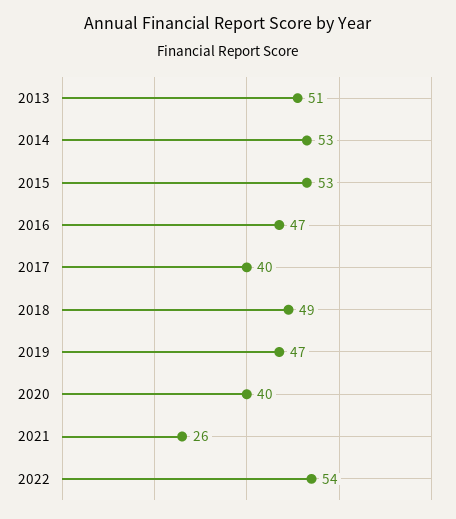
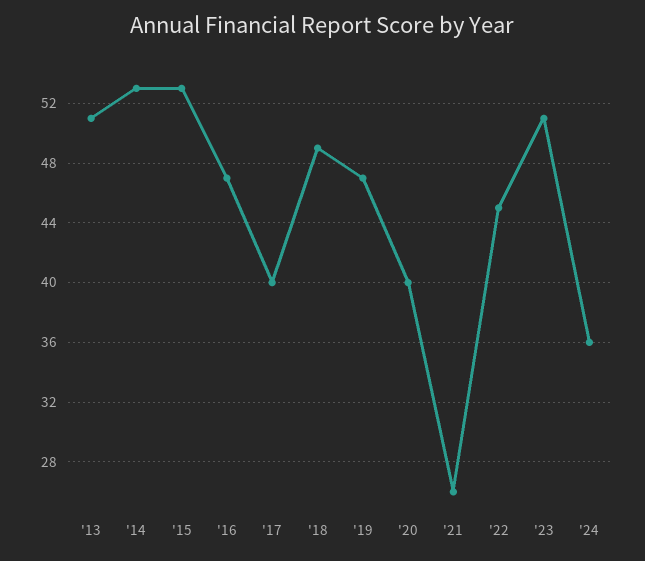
2022: 54 -> 45
'23: none -> 51
'24: none -> 36

